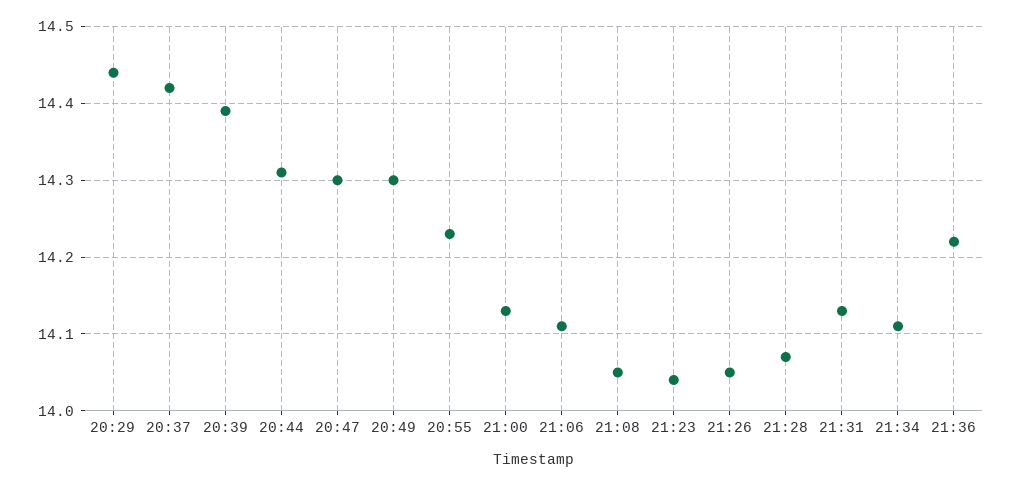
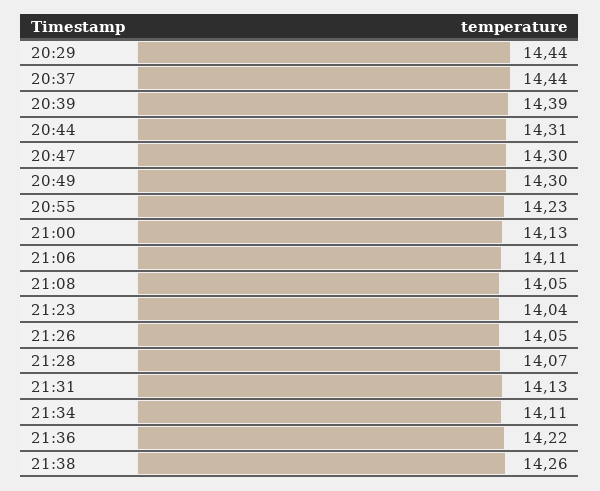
20:37: 14.42 -> 14.44
21:38: none -> 14.26

